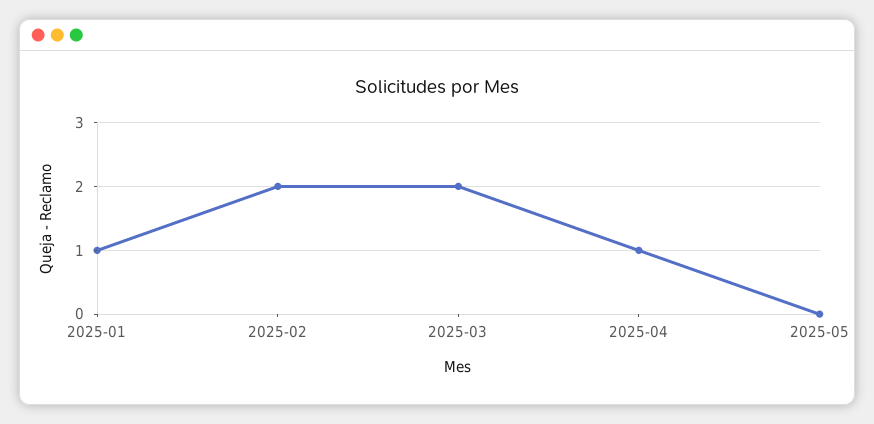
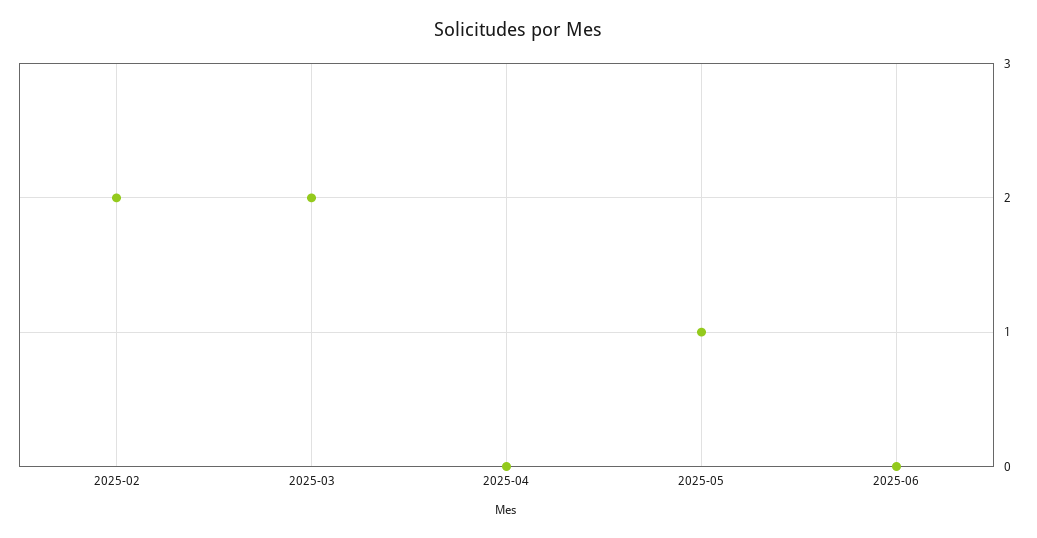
2025-01: 1 -> none
2025-04: 1 -> 0
2025-05: 0 -> 1
2025-06: none -> 0

